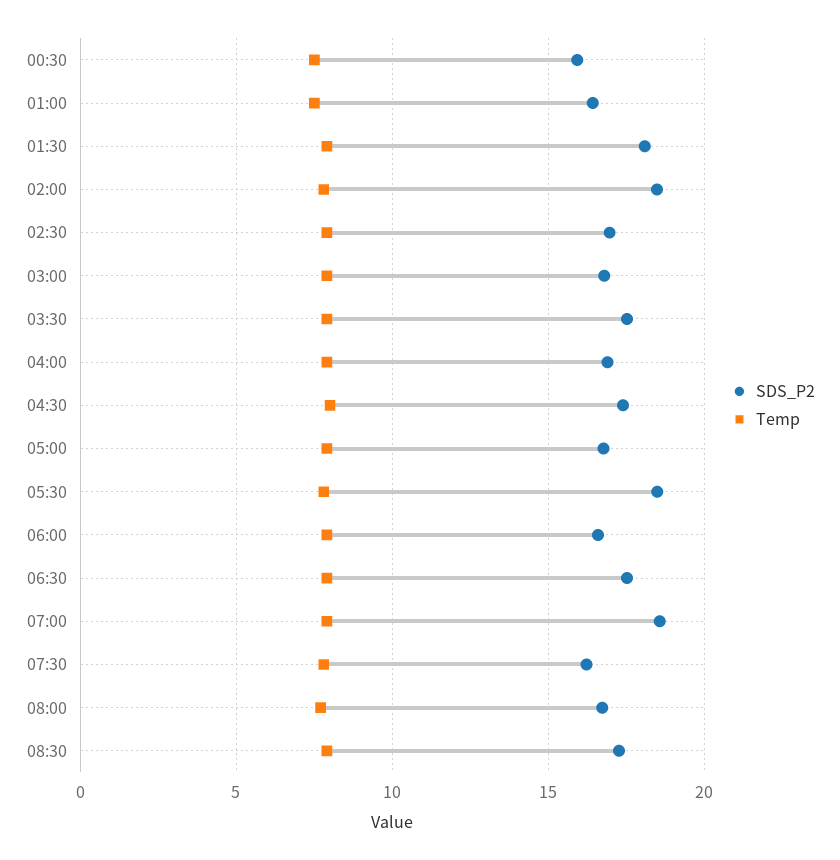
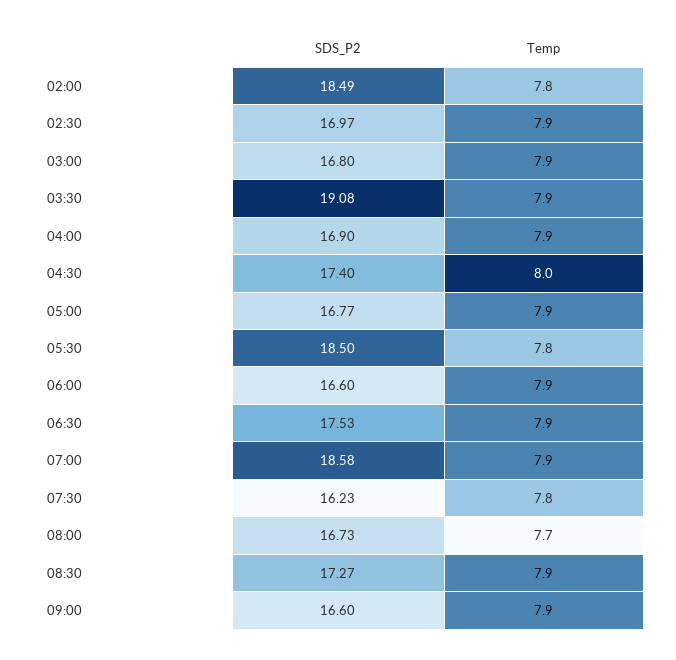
SDS_P2, 00:30: 16 -> none
Temp, 00:30: 7.5 -> none
SDS_P2, 01:00: 16.5 -> none
Temp, 01:00: 7.5 -> none
SDS_P2, 01:30: 18 -> none
Temp, 01:30: 8 -> none
SDS_P2, 03:30: 17.5 -> 19.08
SDS_P2, 09:00: none -> 16.6
Temp, 09:00: none -> 7.9

